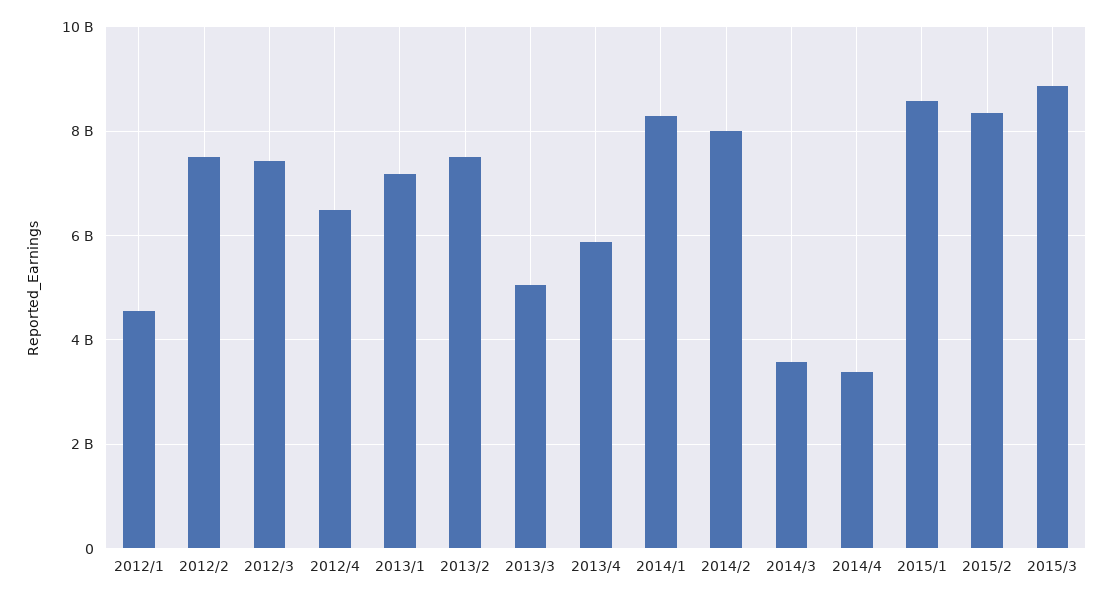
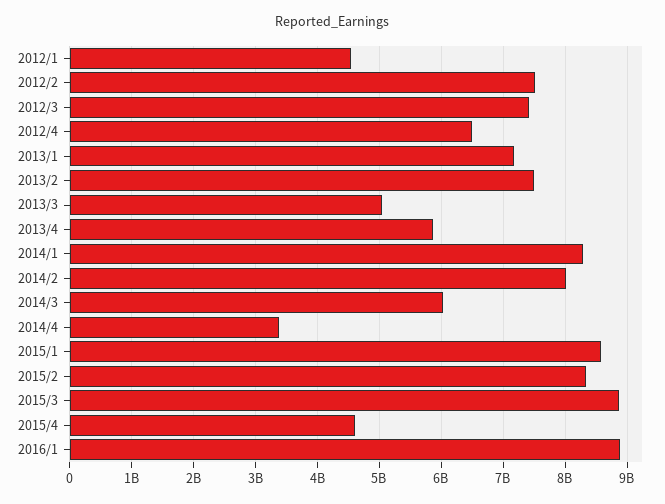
2014/3: 3600000000 -> 6000000000
2015/4: none -> 4600000000
2016/1: none -> 8900000000

